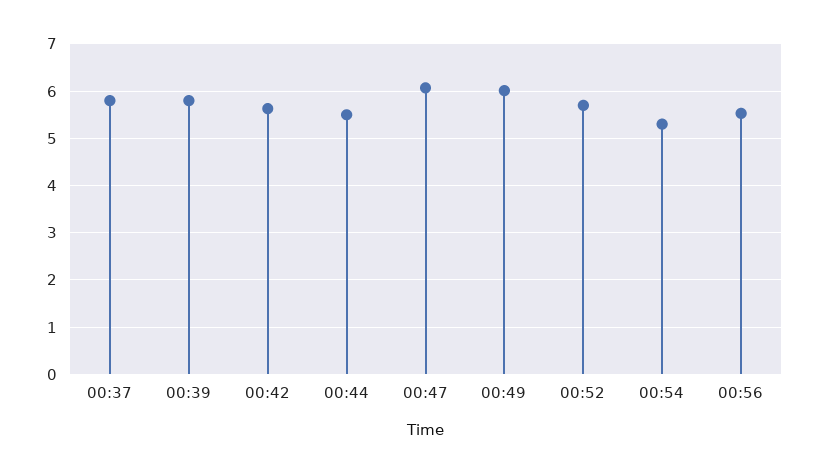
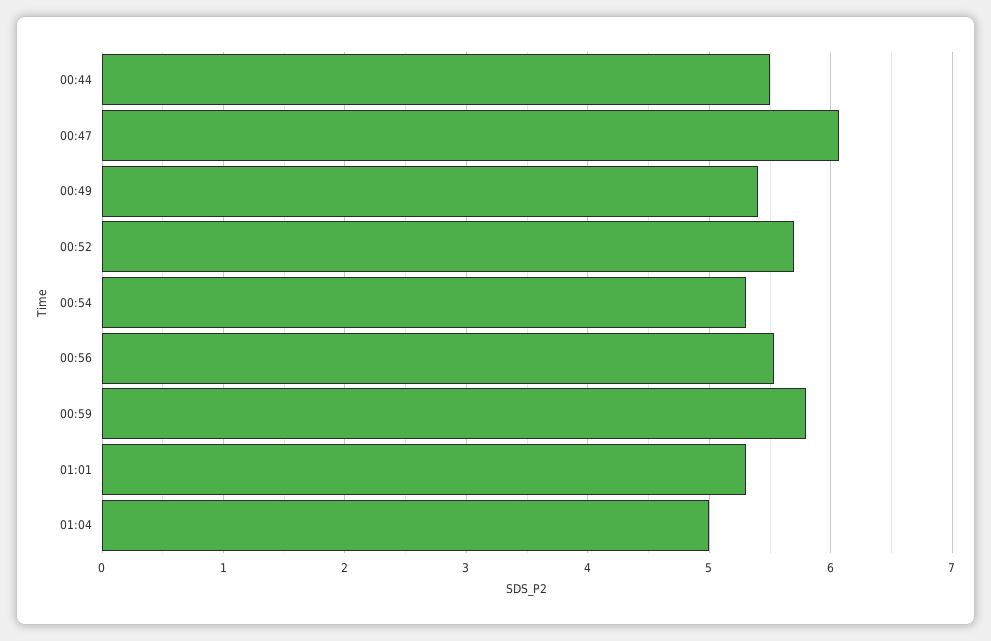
00:37: 5.8 -> none
00:39: 5.8 -> none
00:42: 5.6 -> none
00:49: 6 -> 5.4
00:59: none -> 5.8
01:01: none -> 5.3
01:04: none -> 5

